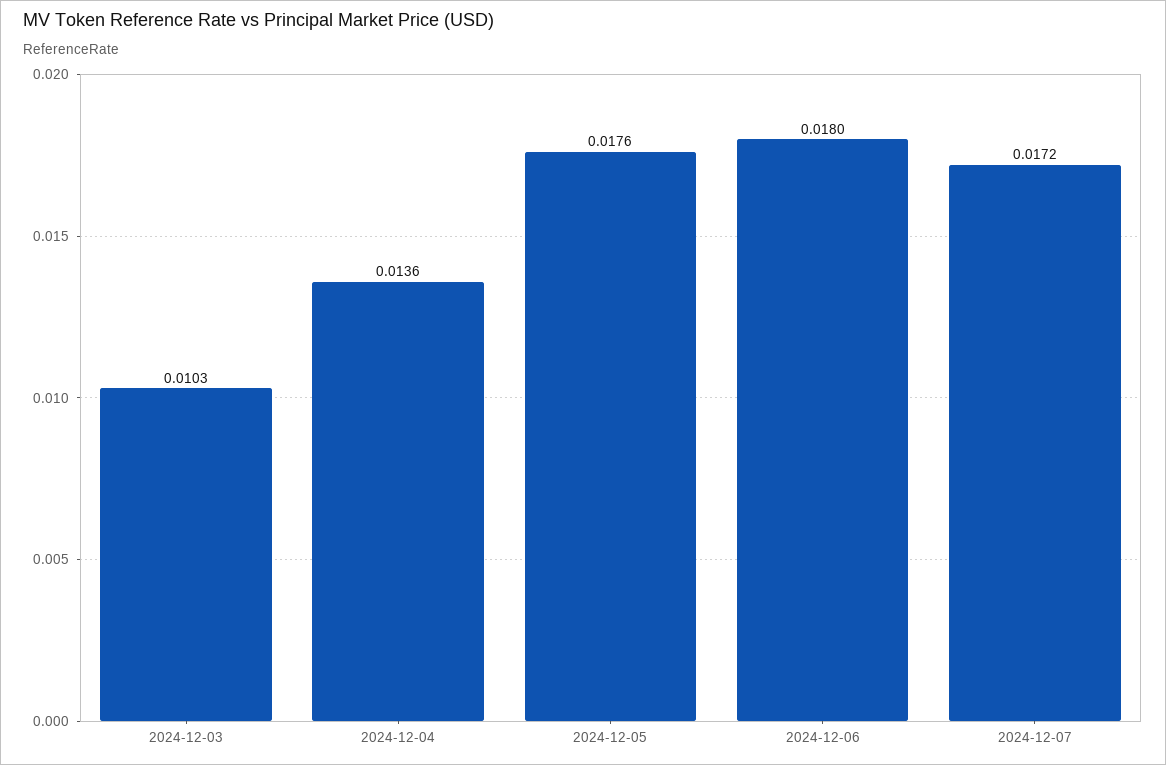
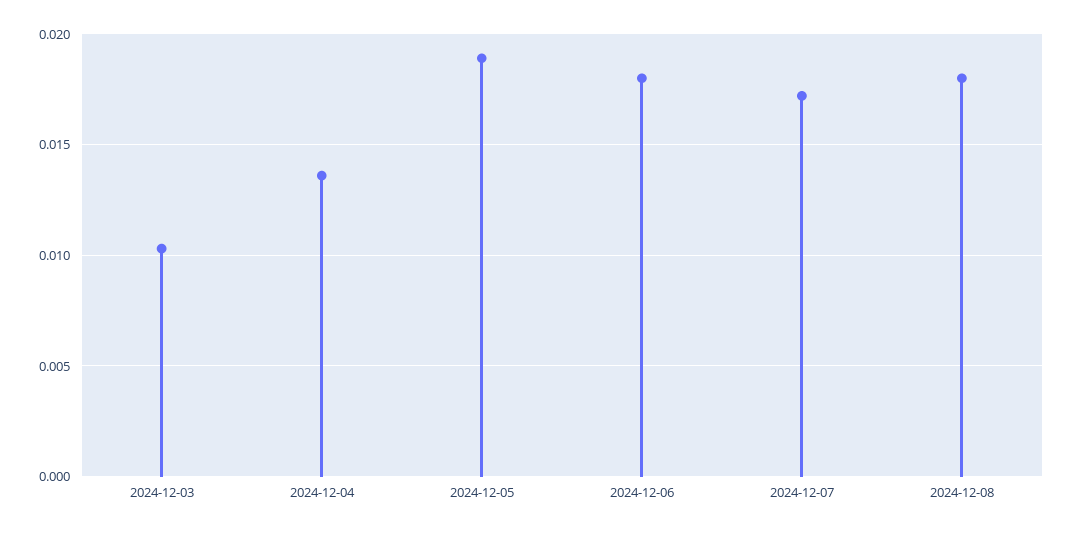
2024-12-05: 0.0176 -> 0.019
2024-12-08: none -> 0.018

